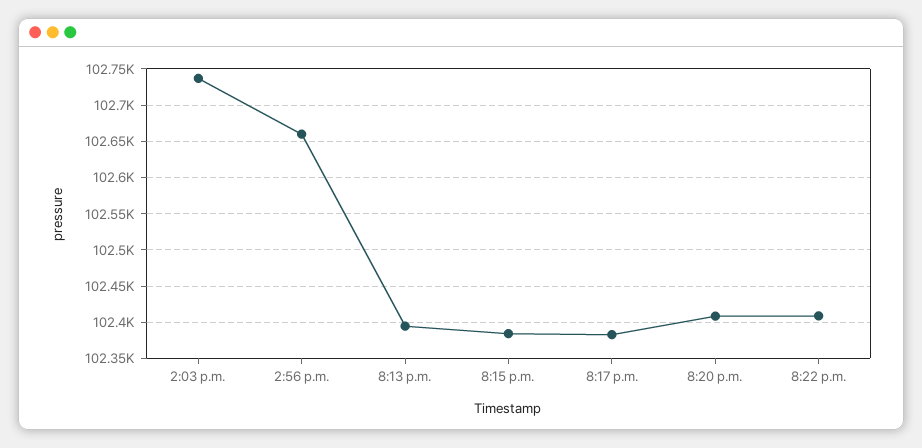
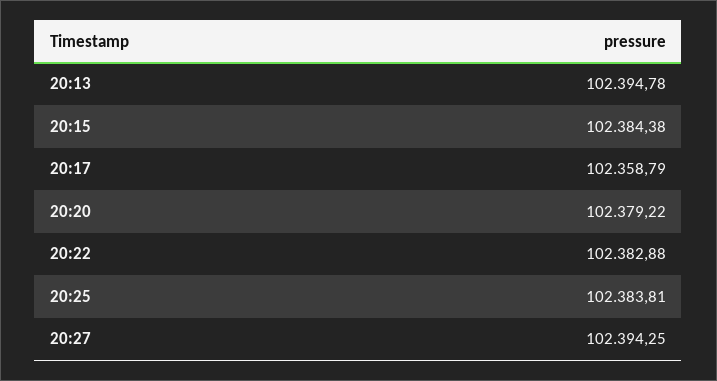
2:03 p.m.: 102740 -> none
2:56 p.m.: 102660 -> none
8:17 p.m.: 102380 -> 102358.79
8:20 p.m.: 102410 -> 102379.22
8:22 p.m.: 102410 -> 102382.88
20:25: none -> 102383.81
20:27: none -> 102394.25

